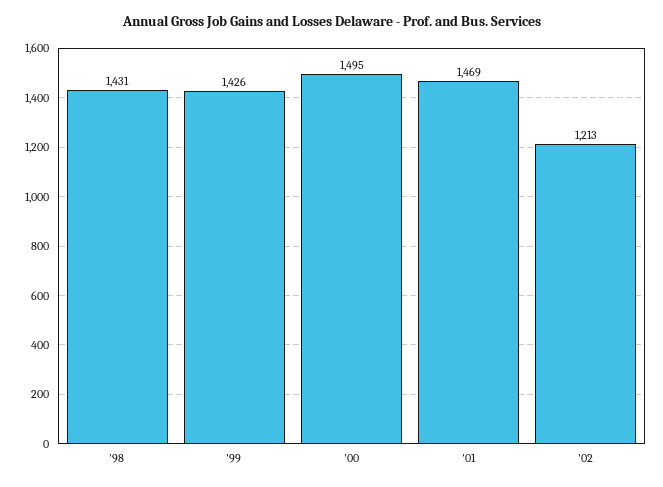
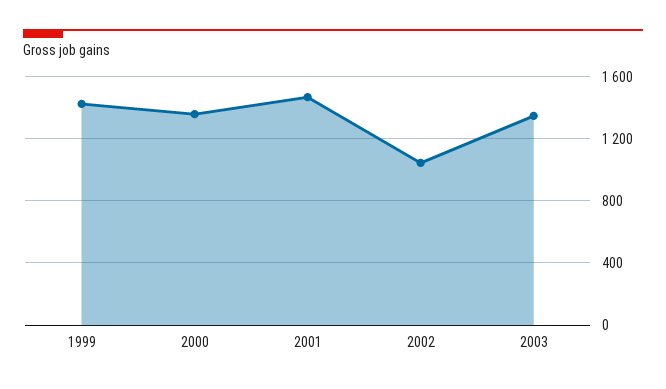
'98: 1431 -> none
'00: 1495 -> 1350
'02: 1213 -> 1050
2003: none -> 1350

